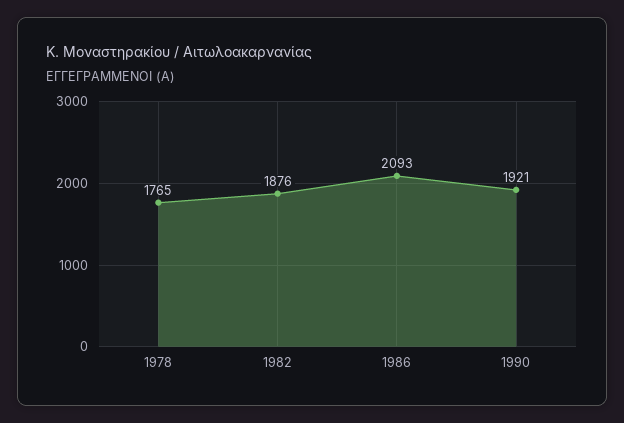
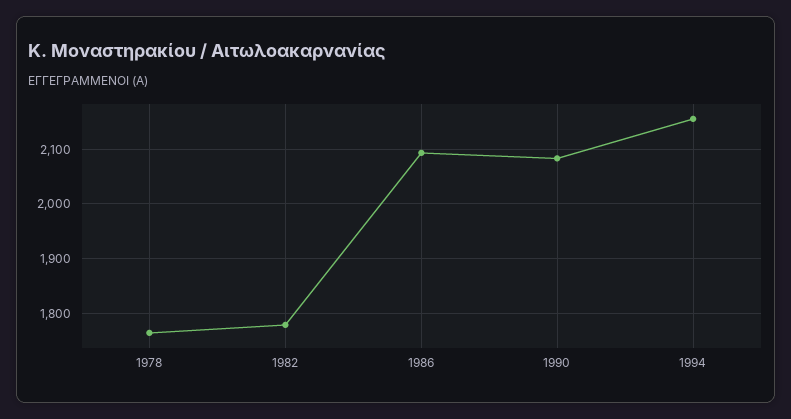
1982: 1876 -> 1780
1990: 1921 -> 2080
1994: none -> 2160

